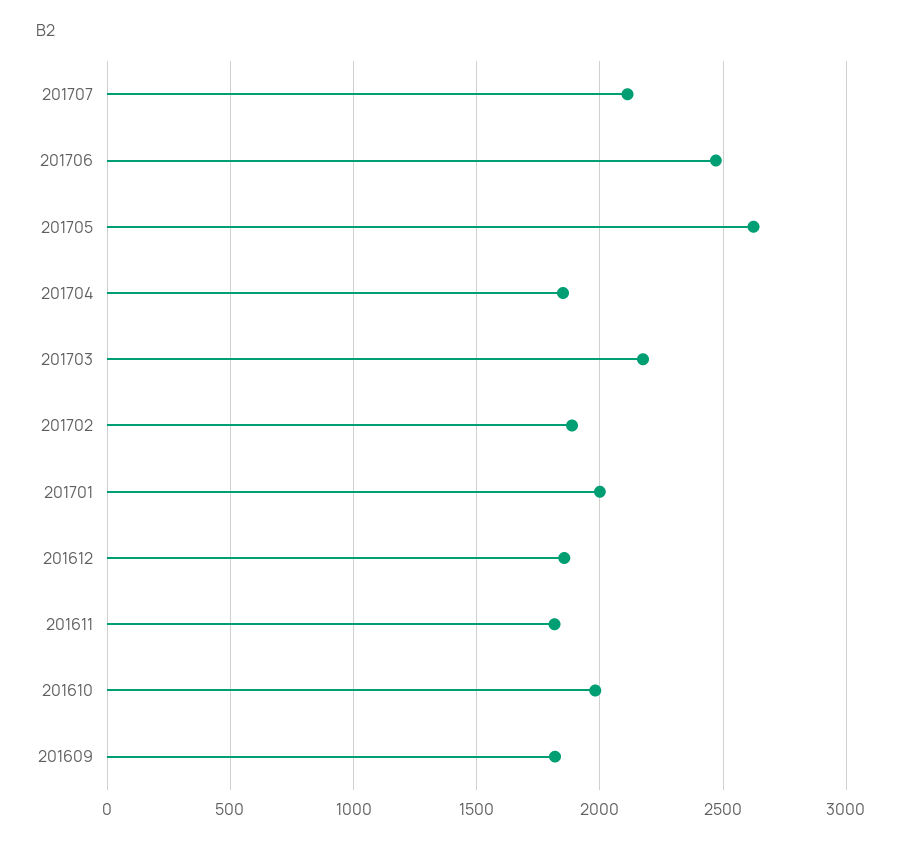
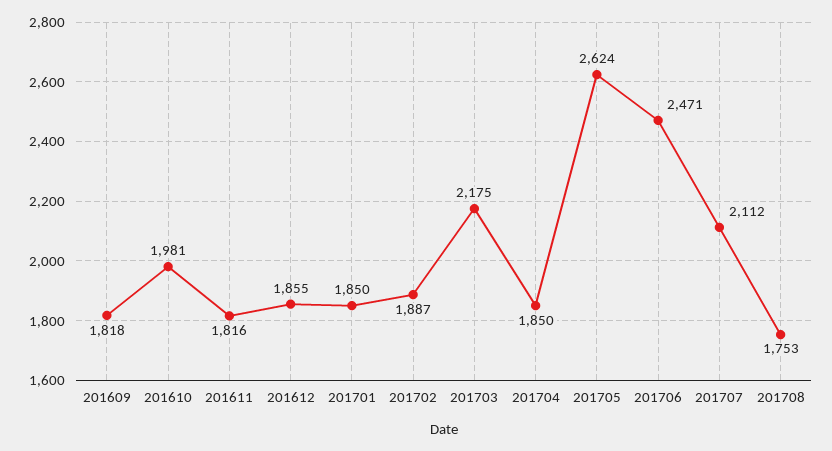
201701: 2000 -> 1850
201708: none -> 1753

